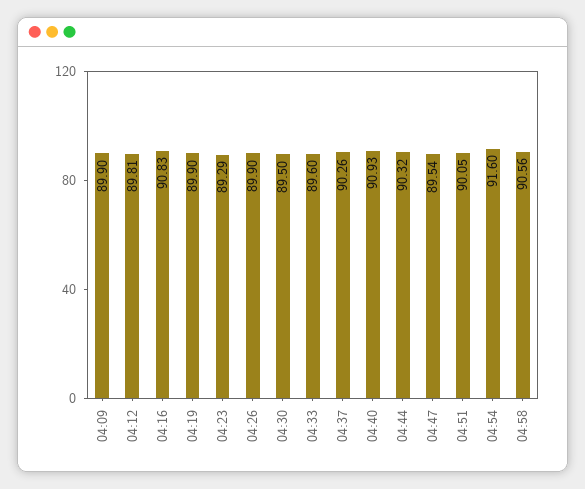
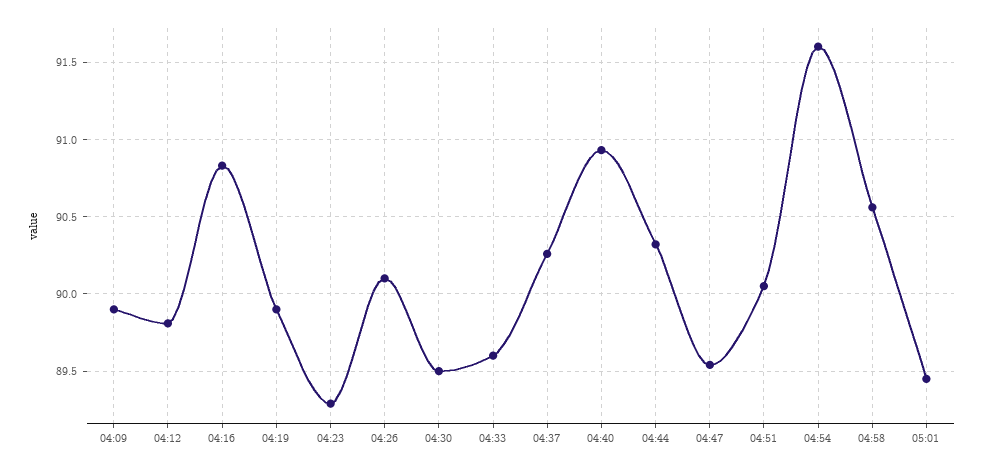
04:26: 89.9 -> 90.1
05:01: none -> 89.45

